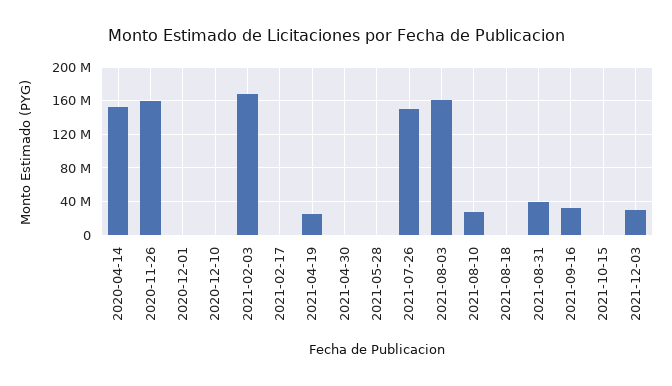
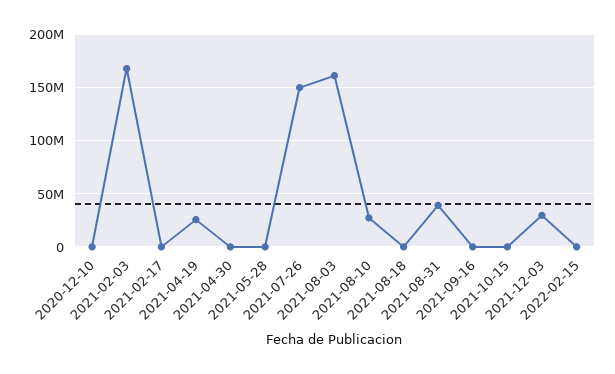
2020-04-14: 150000000 -> none
2020-11-26: 160000000 -> none
2020-12-01: 0 -> none
2021-09-16: 30000000 -> 0
2022-02-15: none -> 0

